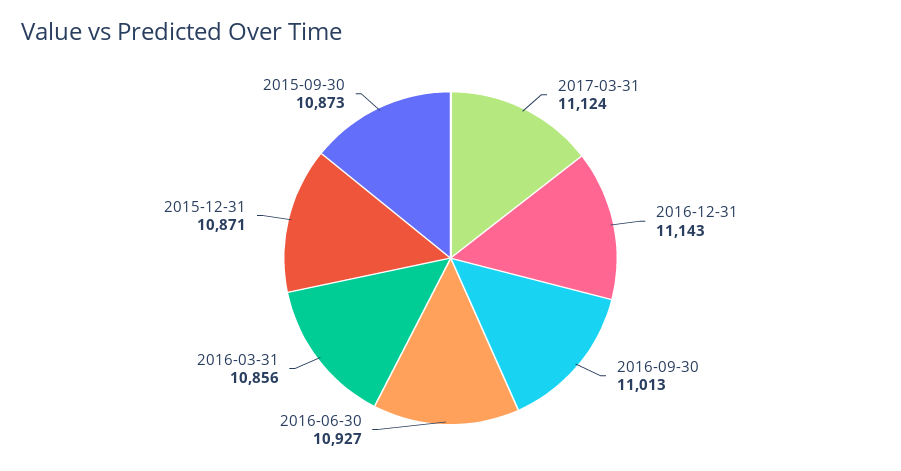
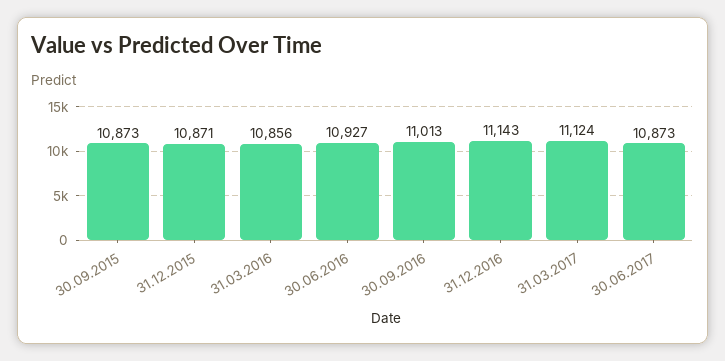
30.06.2017: none -> 10873

